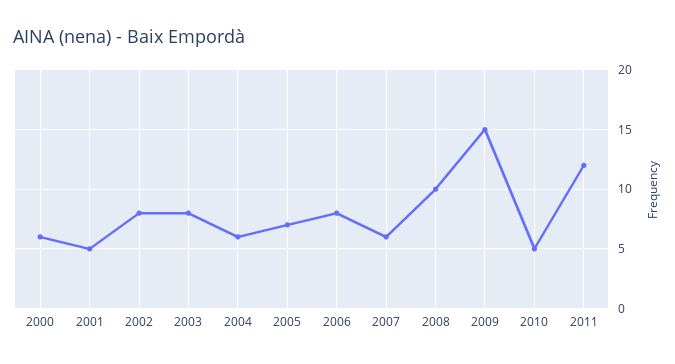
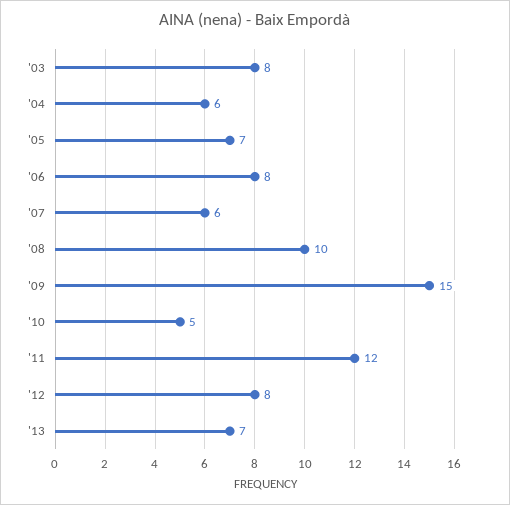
2000: 6 -> none
2001: 5 -> none
2002: 8 -> none
'12: none -> 8
'13: none -> 7

